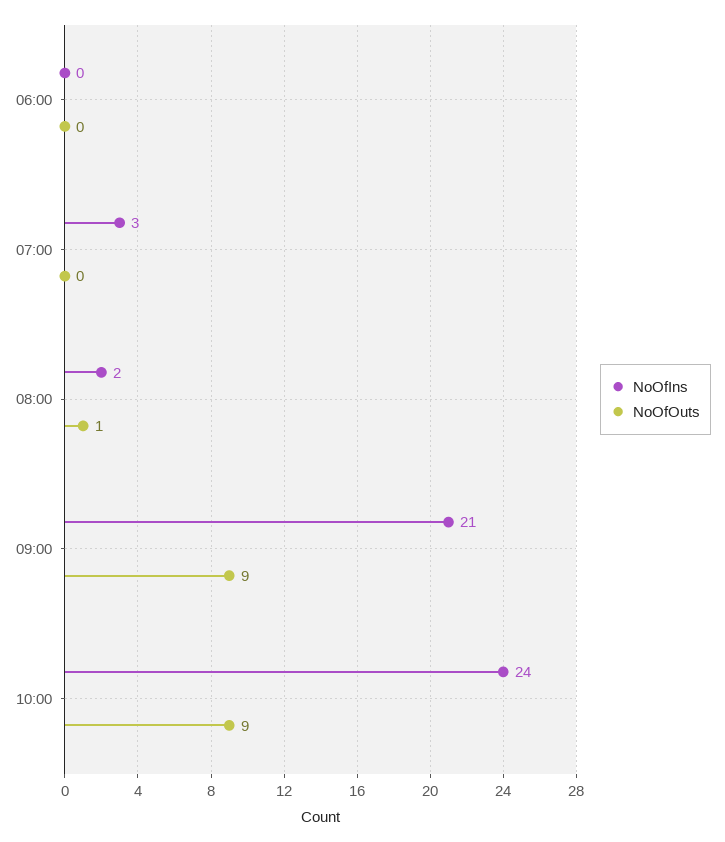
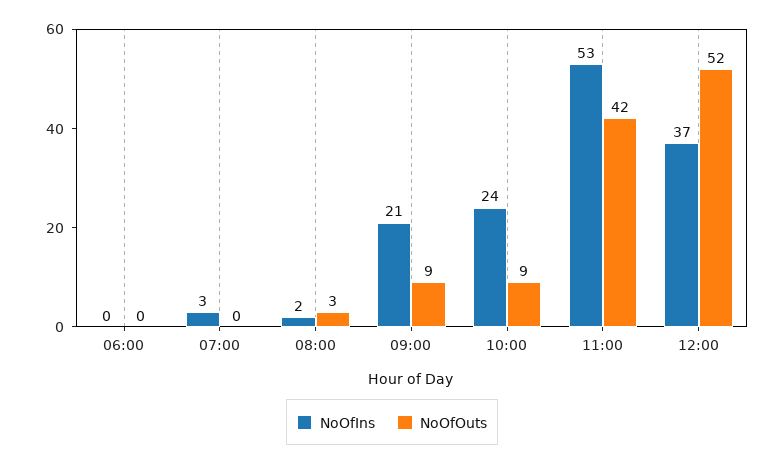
NoOfOuts, 08:00: 1 -> 3
NoOfIns, 11:00: none -> 53
NoOfOuts, 11:00: none -> 42
NoOfIns, 12:00: none -> 37
NoOfOuts, 12:00: none -> 52

